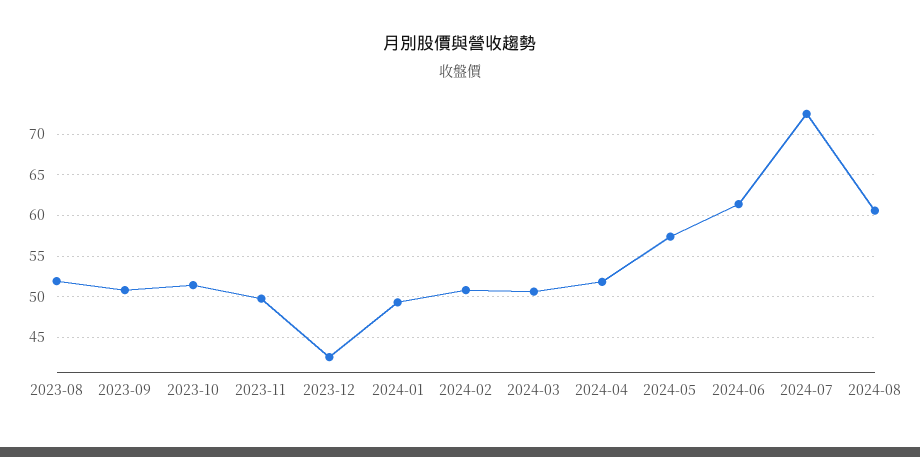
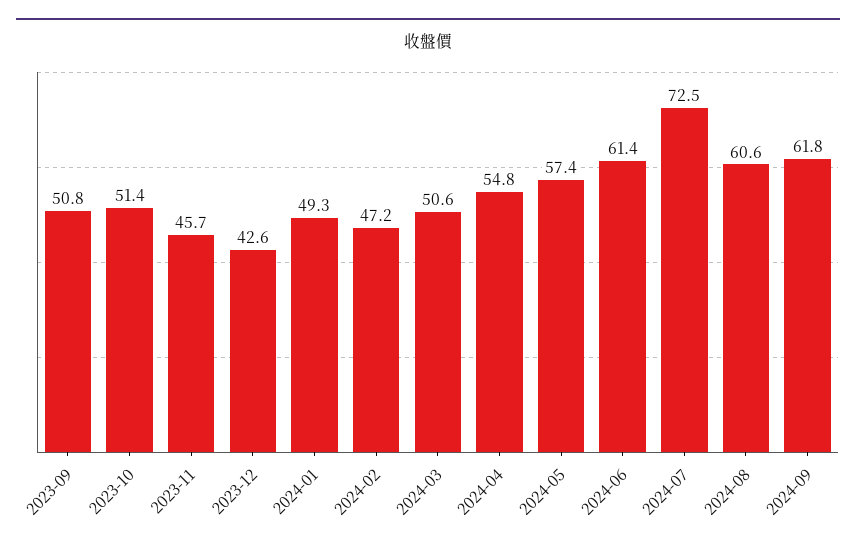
2023-08: 52 -> none
2023-11: 50 -> 45.7
2024-02: 51 -> 47.2
2024-04: 52 -> 54.8
2024-09: none -> 61.8

